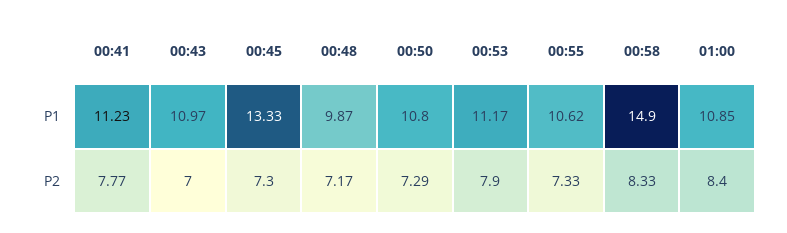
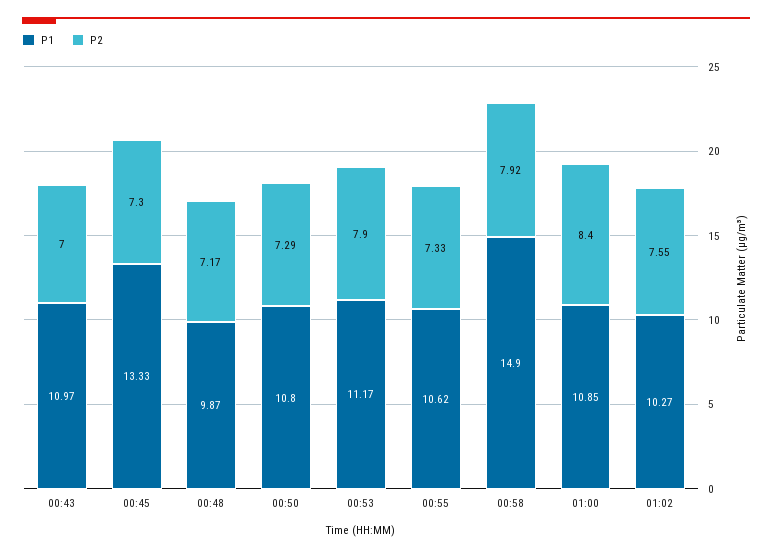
P1, 00:41: 11.23 -> none
P2, 00:41: 7.77 -> none
P2, 00:58: 8.33 -> 7.92
P1, 01:02: none -> 10.27
P2, 01:02: none -> 7.55

